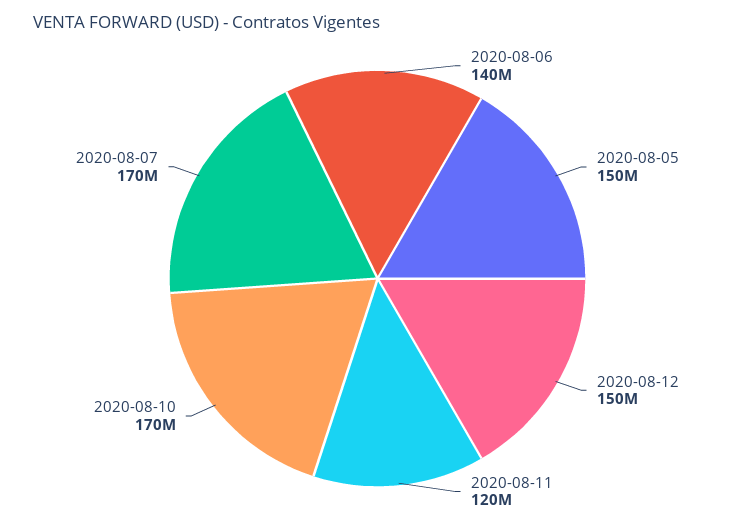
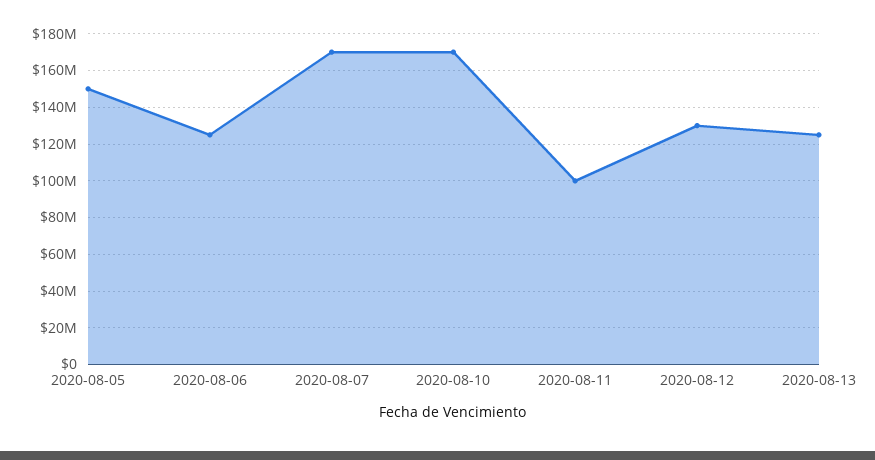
2020-08-06: 140000000 -> 125000000
2020-08-12: 150000000 -> 130000000
2020-08-11: 120000000 -> 100000000
2020-08-13: none -> 125000000

